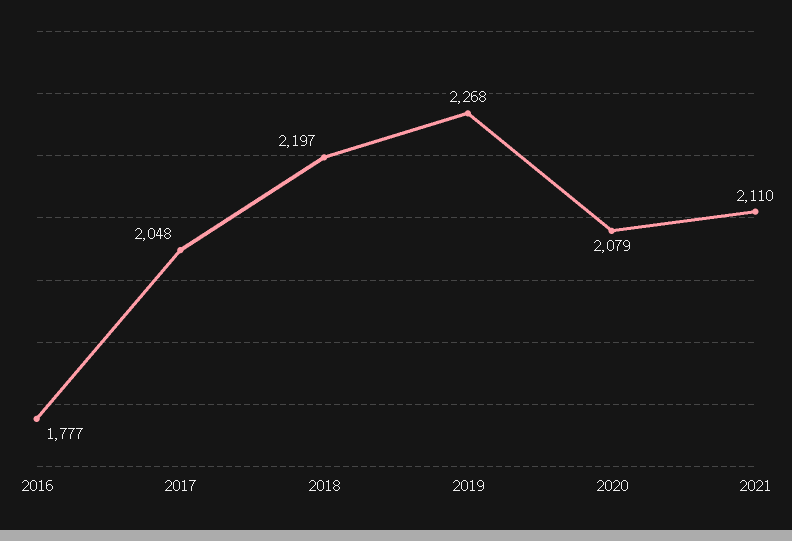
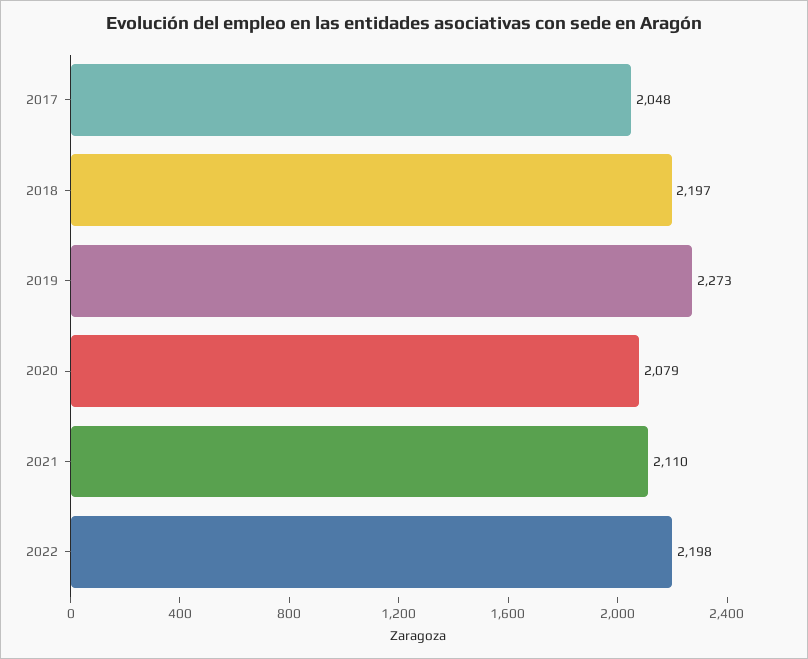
2016: 1777 -> none
2019: 2268 -> 2273
2022: none -> 2198

